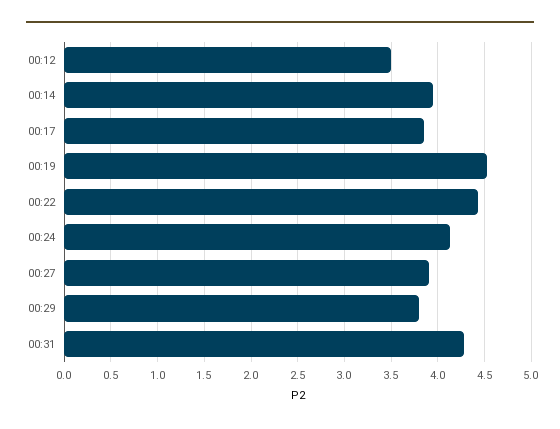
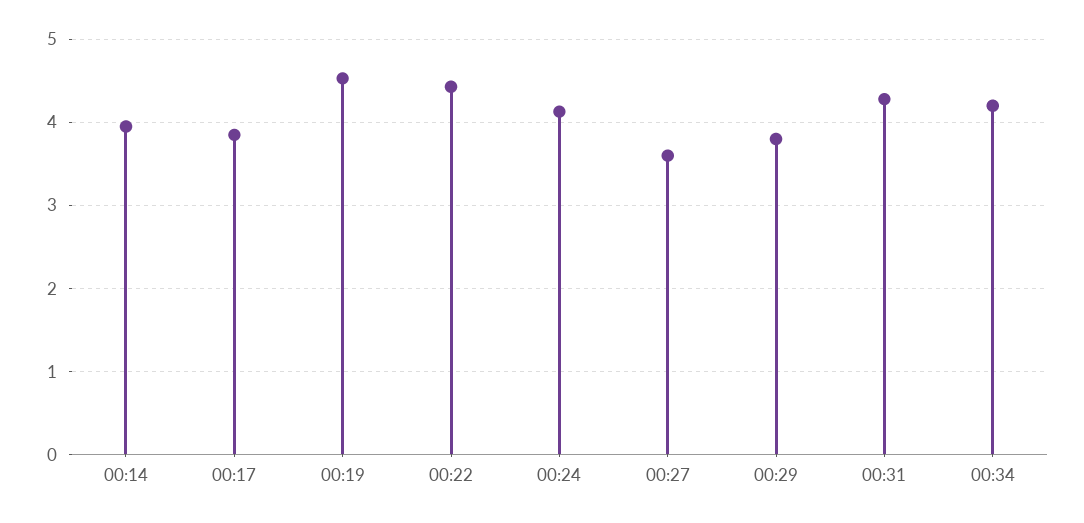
00:12: 3.5 -> none
00:27: 3.9 -> 3.6
00:34: none -> 4.2

